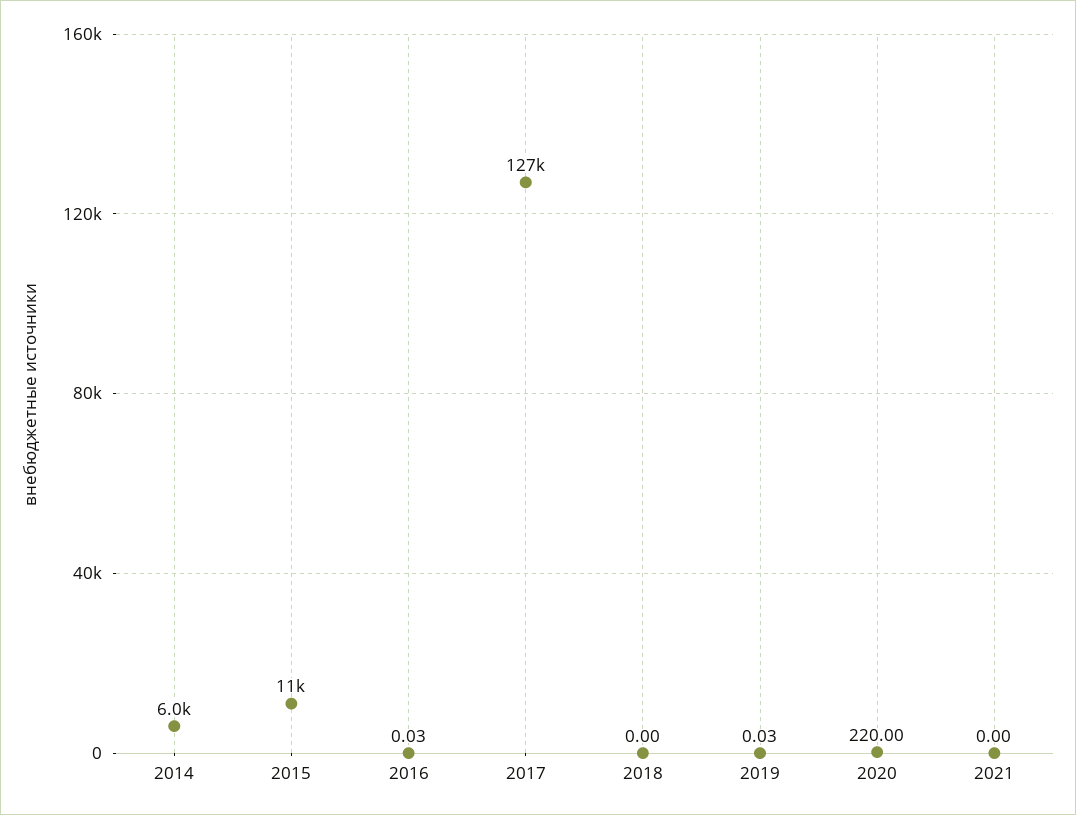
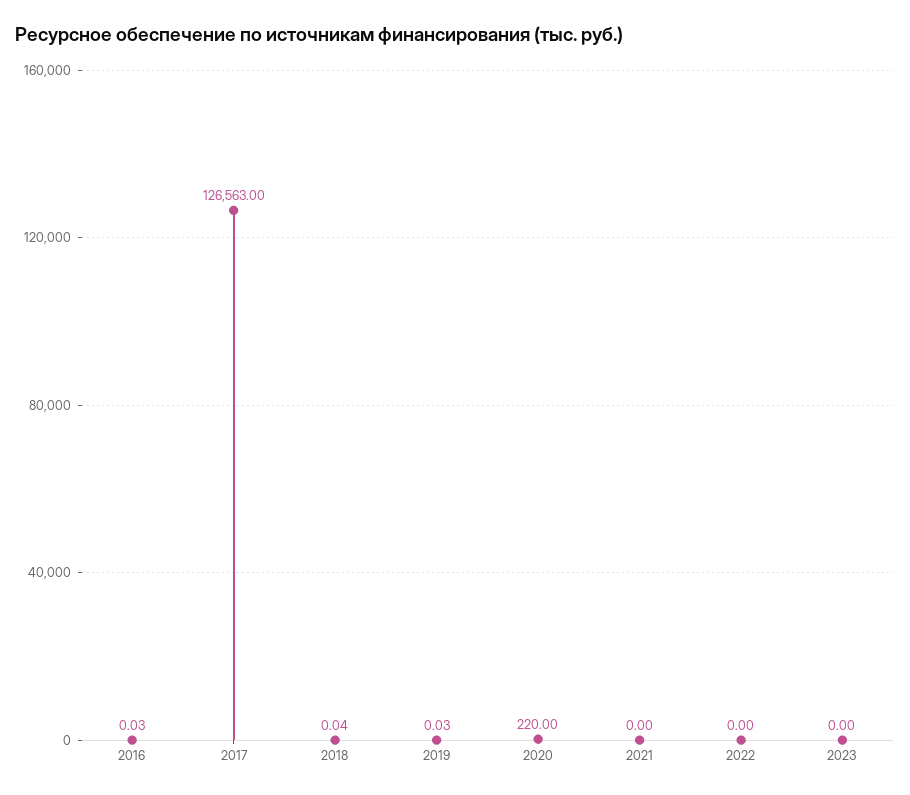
2014: 6000 -> none
2015: 11000 -> none
2018: 0 -> 0.04
2022: none -> 0
2023: none -> 0

